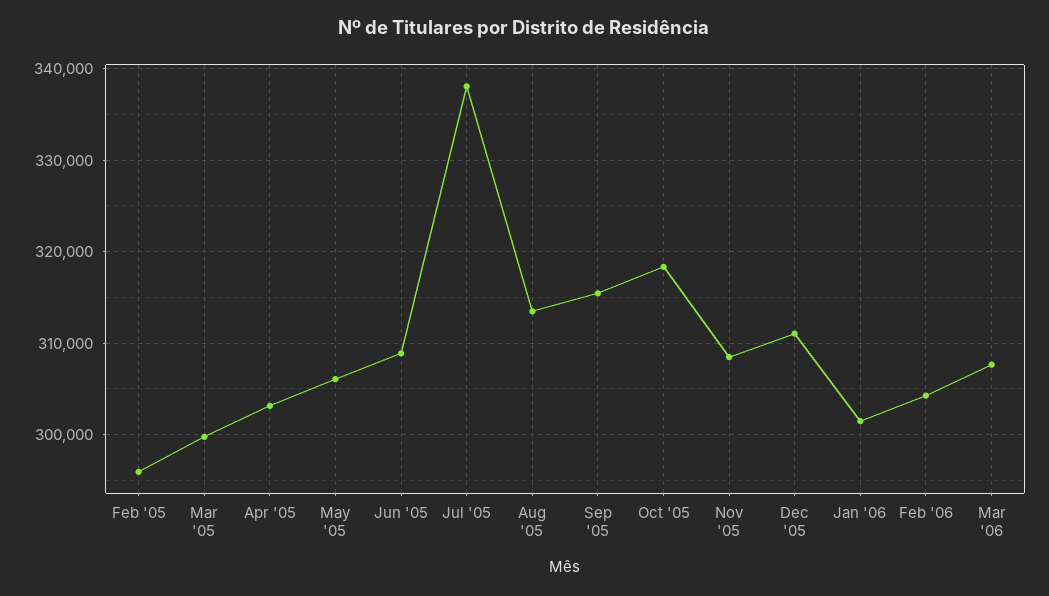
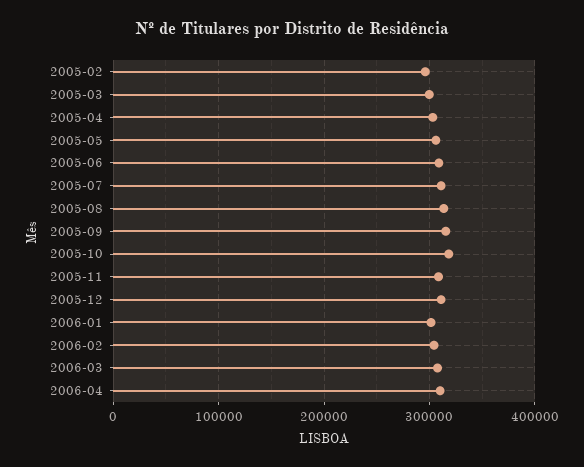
Jul '05: 338000 -> 310000
2006-04: none -> 310000

